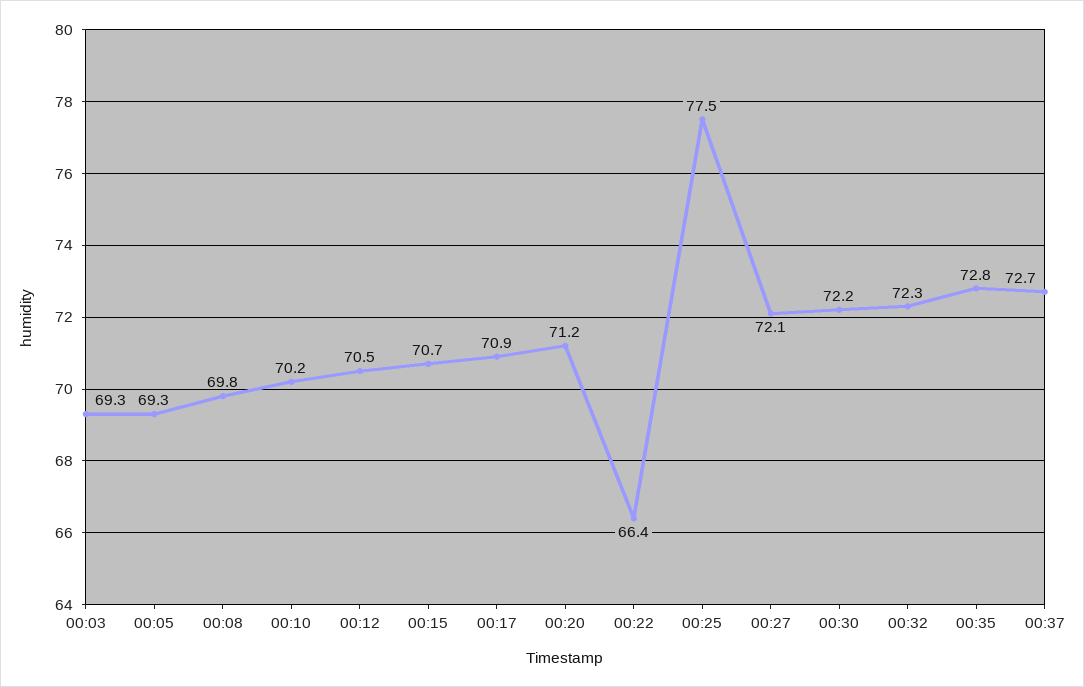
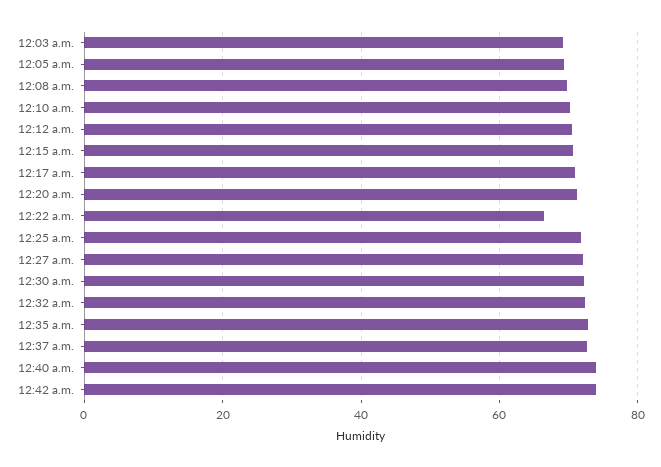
00:25: 77.5 -> 72
12:40 a.m.: none -> 74
12:42 a.m.: none -> 74

